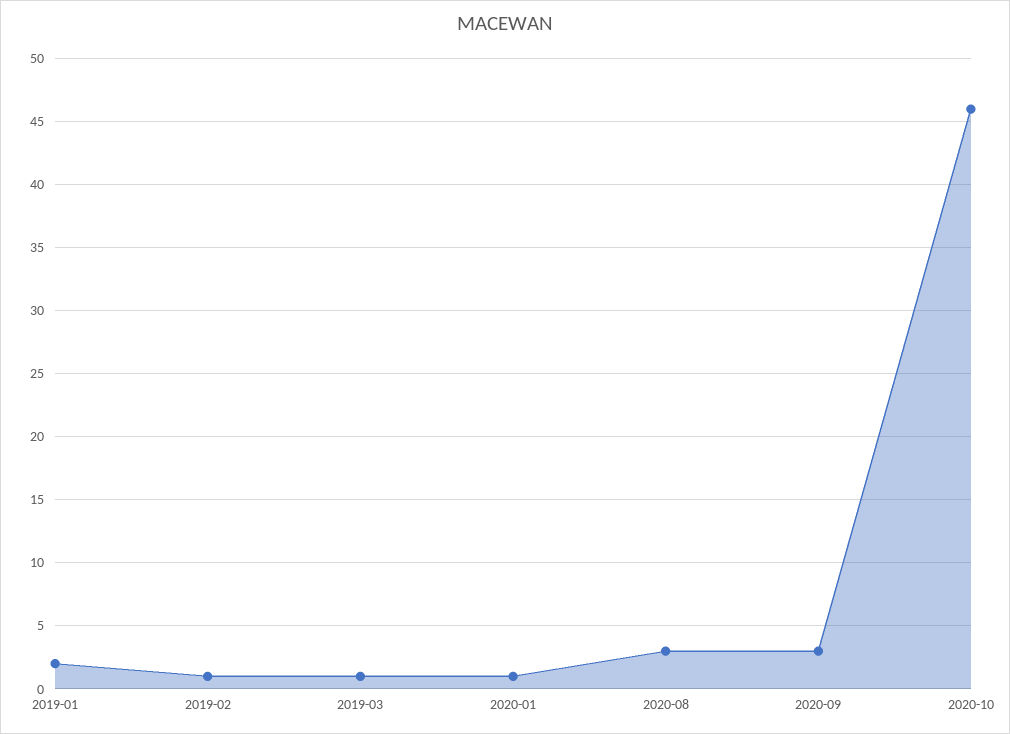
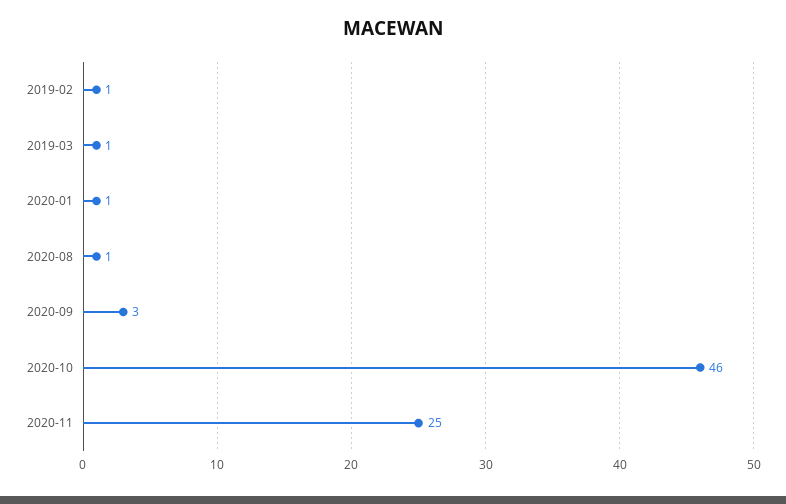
2019-01: 2 -> none
2020-08: 3 -> 1
2020-11: none -> 25

